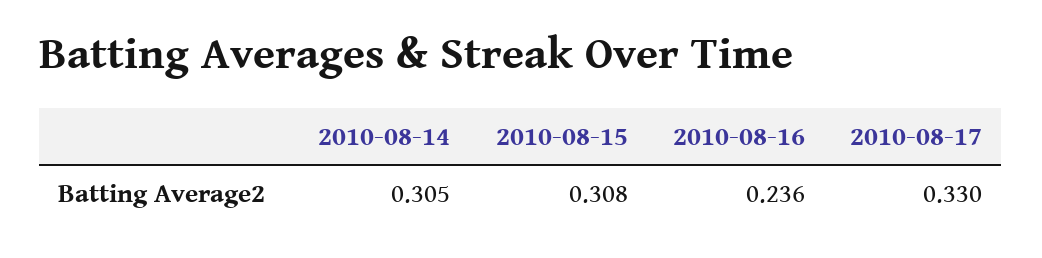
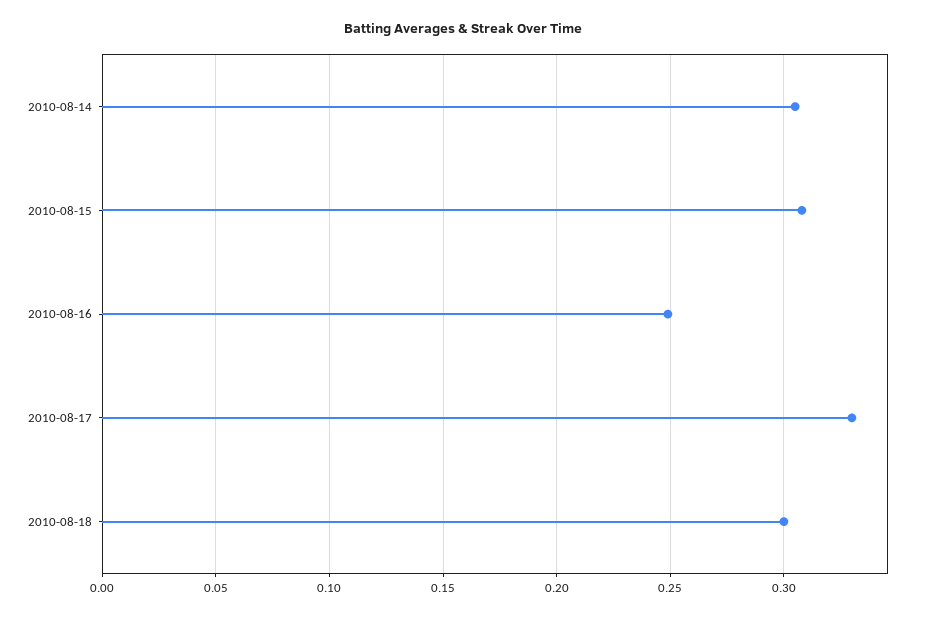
2010-08-16: 0.236 -> 0.25
2010-08-18: none -> 0.3

